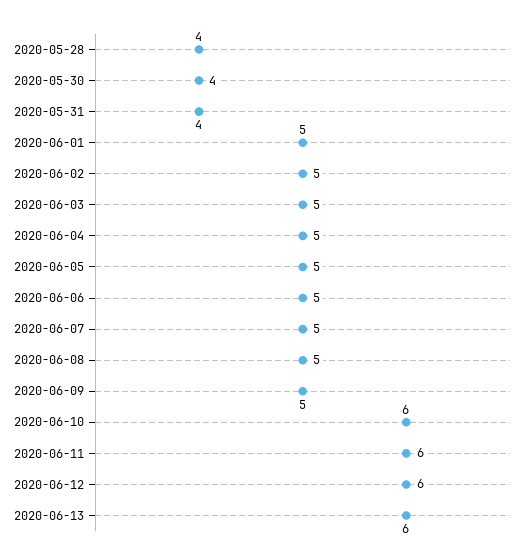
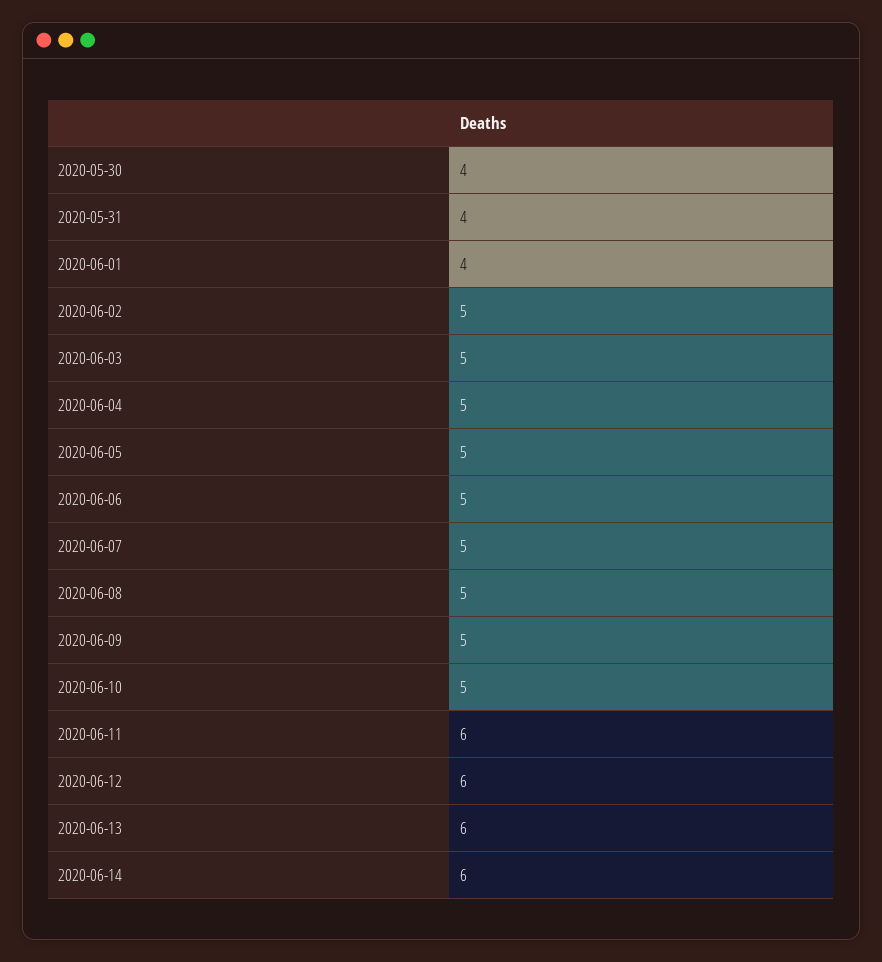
2020-05-28: 4 -> none
2020-06-01: 5 -> 4
2020-06-10: 6 -> 5
2020-06-14: none -> 6

